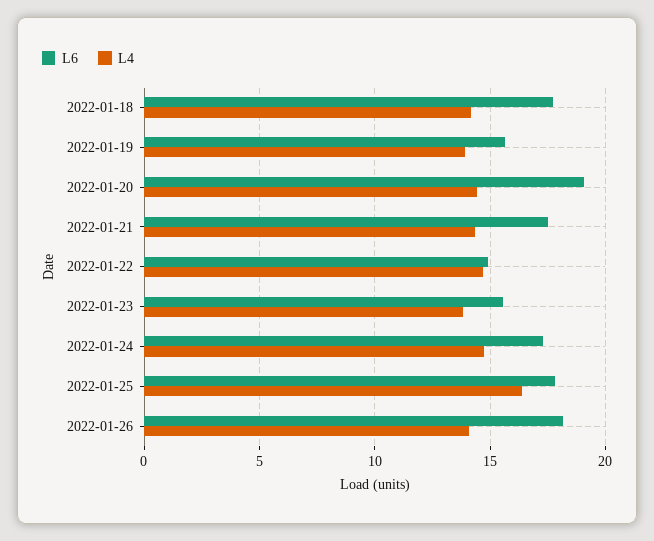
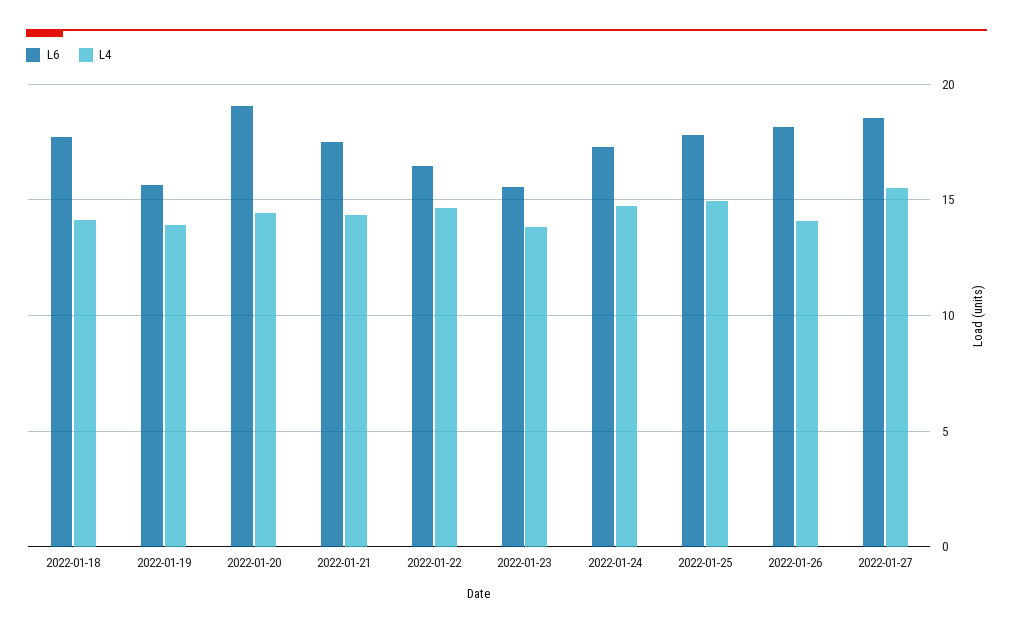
L6, 2022-01-22: 15 -> 16.5
L4, 2022-01-25: 16.5 -> 15
L6, 2022-01-27: none -> 18.5
L4, 2022-01-27: none -> 15.5

